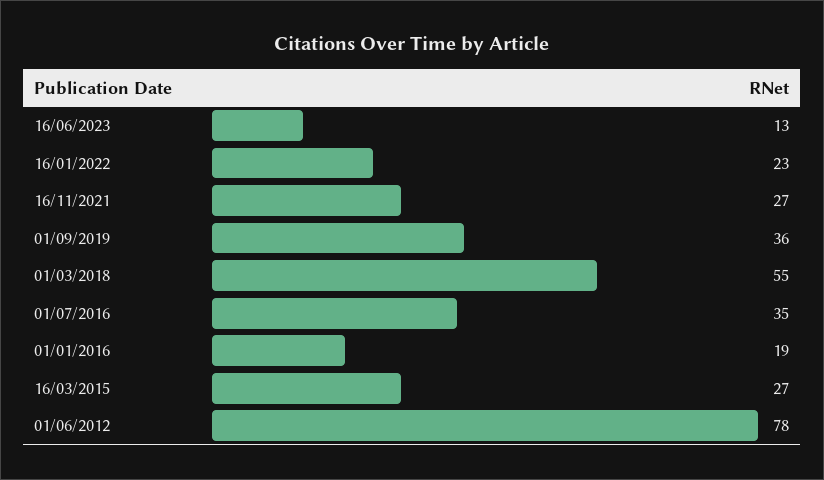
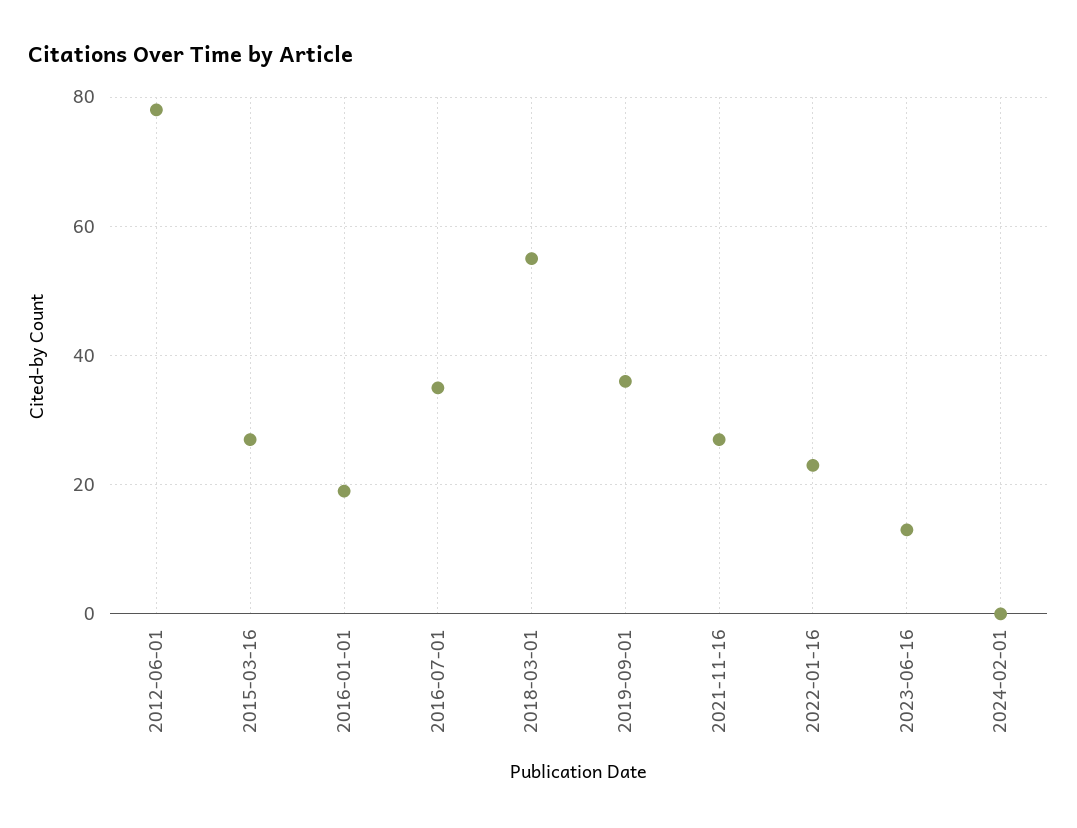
2024-02-01: none -> 0

